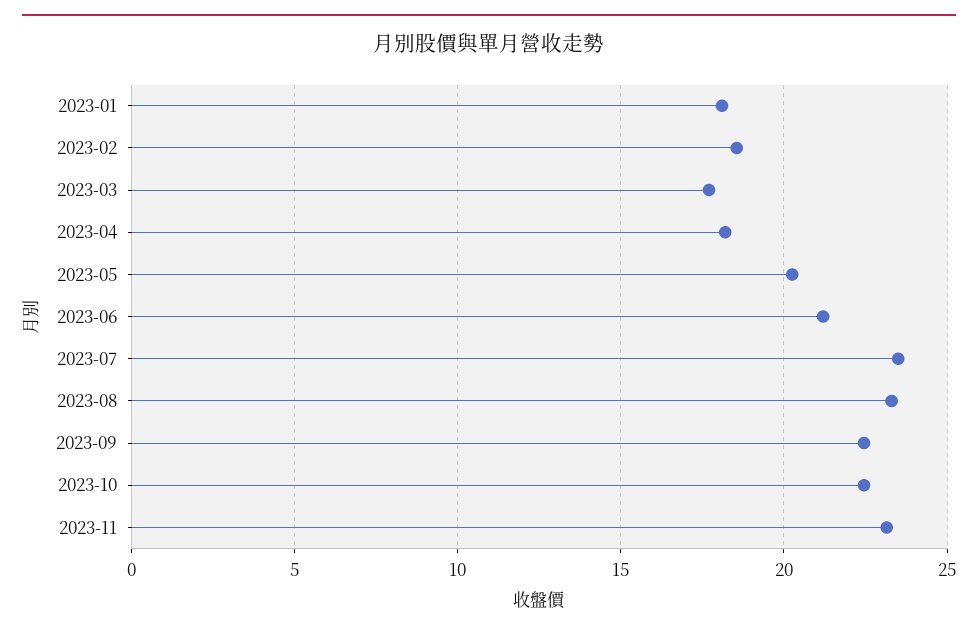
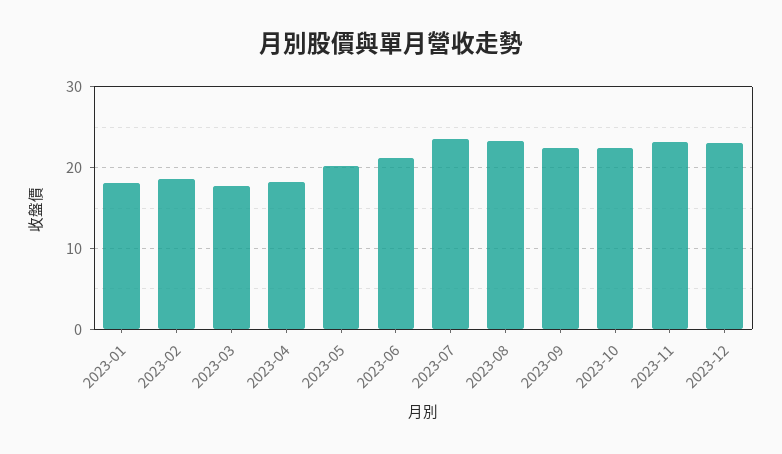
2023-12: none -> 23

